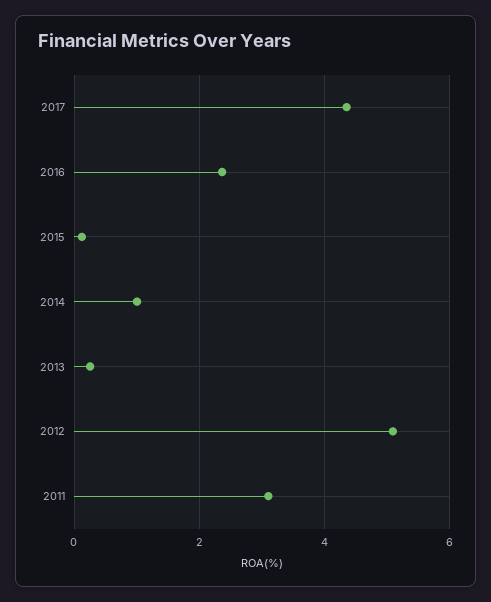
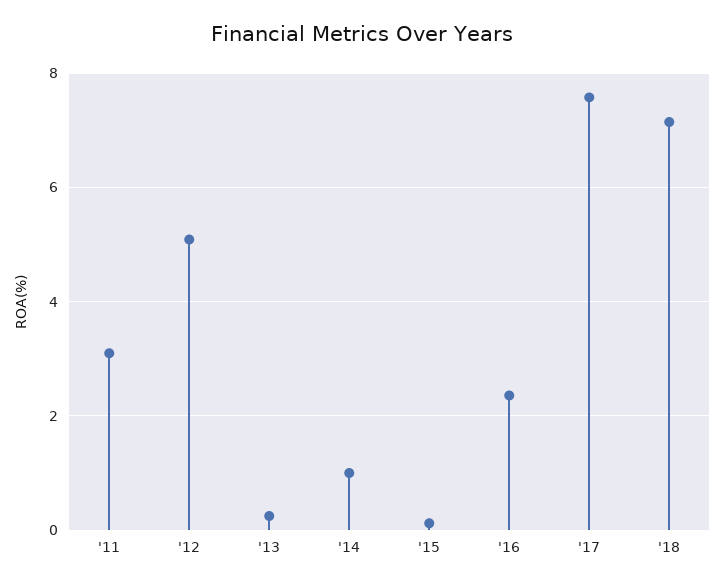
2017: 4.4 -> 7.6
'18: none -> 7.2

